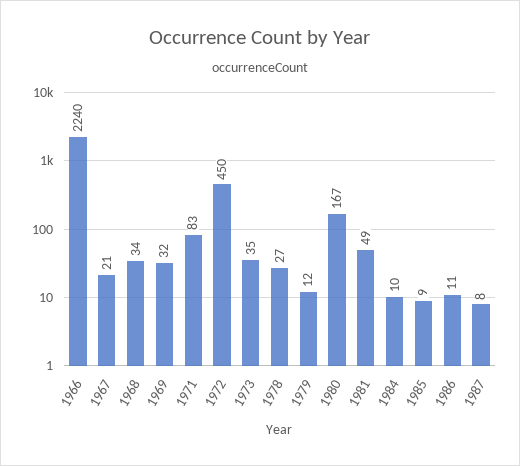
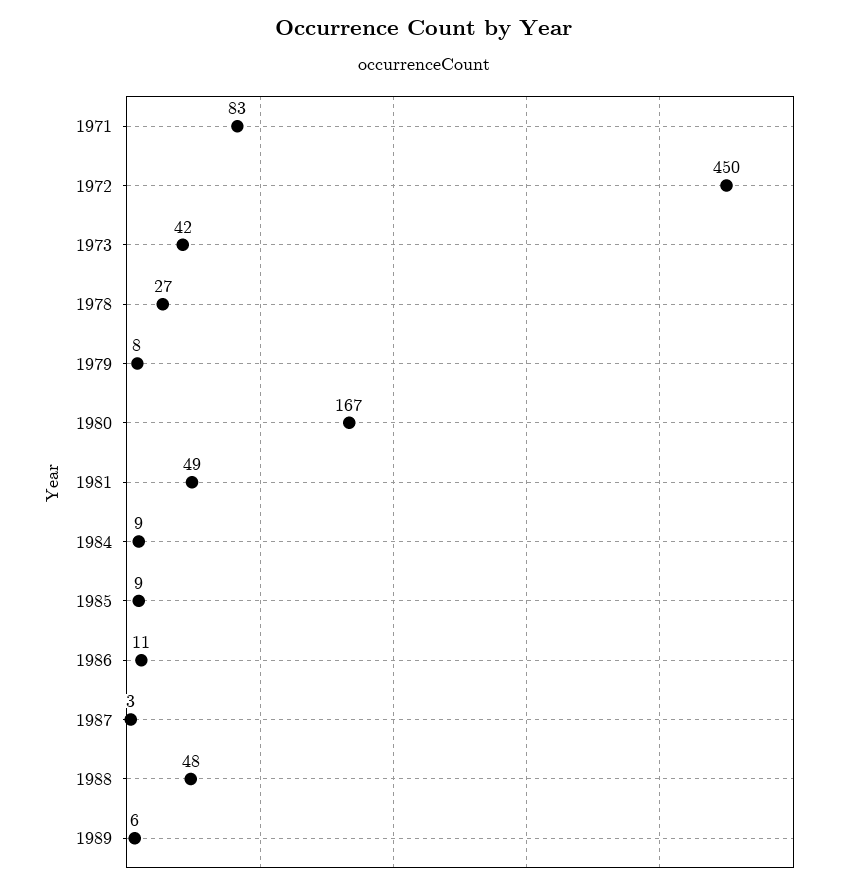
1966: 2240 -> none
1967: 21 -> none
1968: 34 -> none
1969: 32 -> none
1973: 35 -> 42
1979: 12 -> 8
1984: 10 -> 9
1987: 8 -> 3
1988: none -> 48
1989: none -> 6

